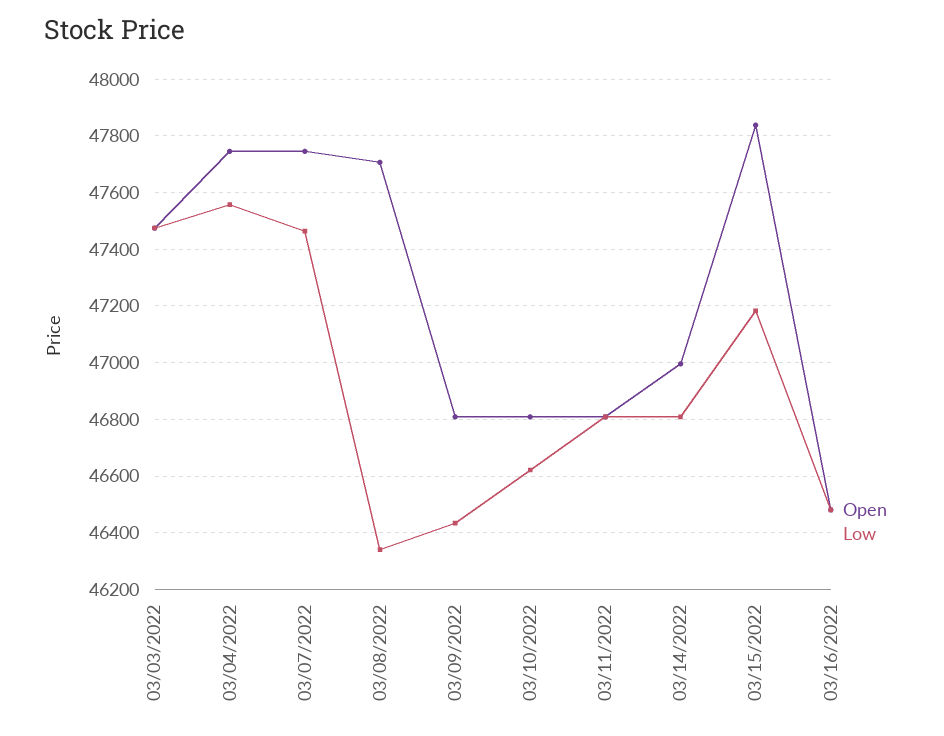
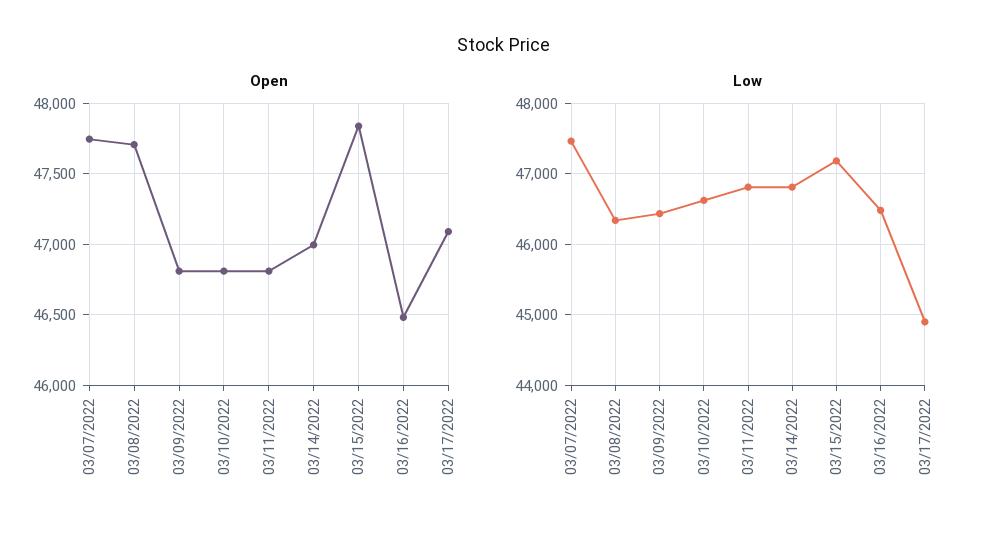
Open, 03/03/2022: 47475 -> none
Low, 03/03/2022: 47475 -> none
Open, 03/04/2022: 47750 -> none
Low, 03/04/2022: 47550 -> none
Open, 03/17/2022: none -> 47100
Low, 03/17/2022: none -> 44900

